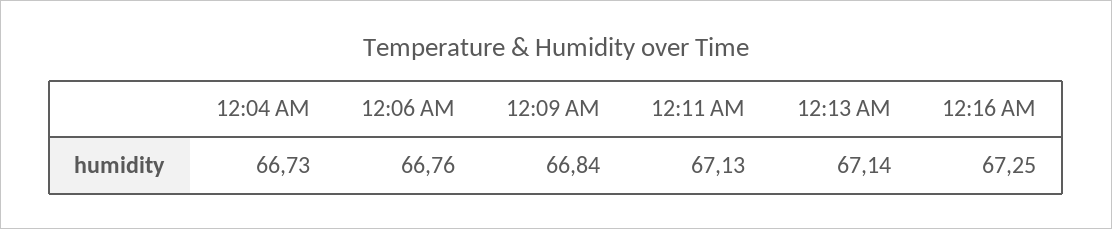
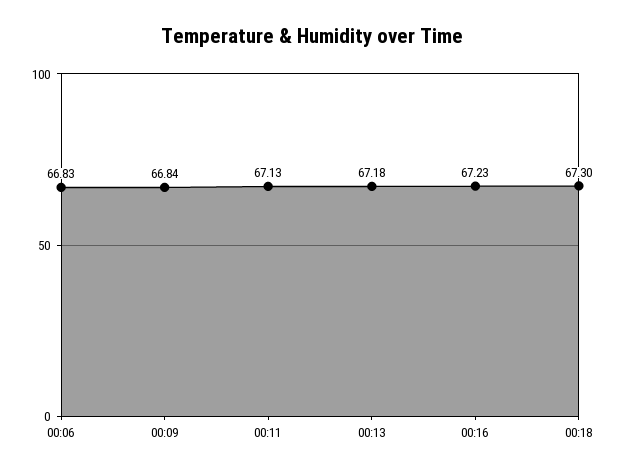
12:04 AM: 66.73 -> none
12:06 AM: 66.76 -> 66.83
12:13 AM: 67.14 -> 67.18
12:16 AM: 67.25 -> 67.23
00:18: none -> 67.3

